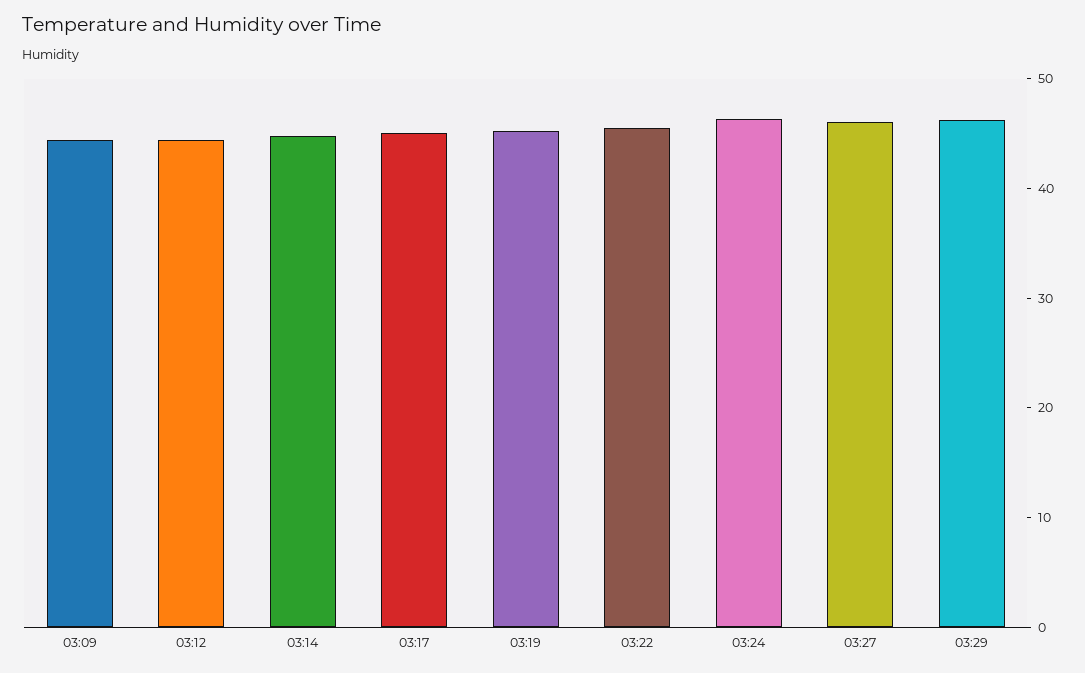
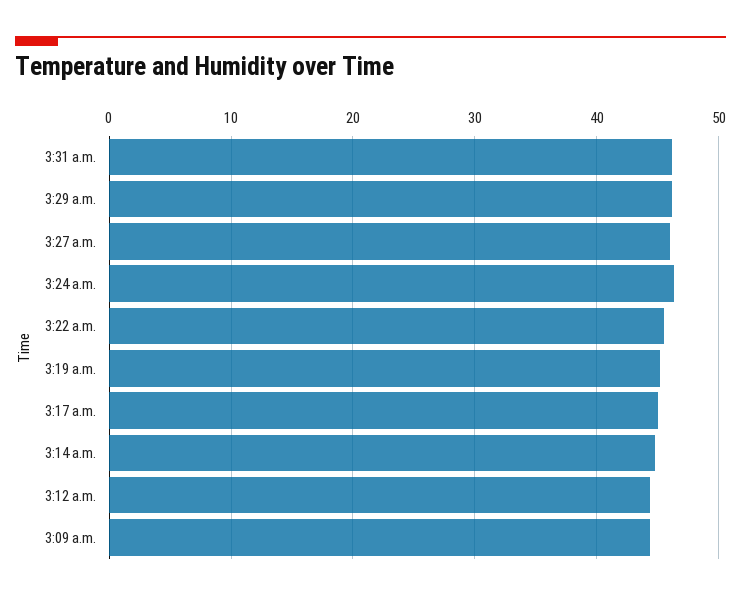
3:31 a.m.: none -> 46

